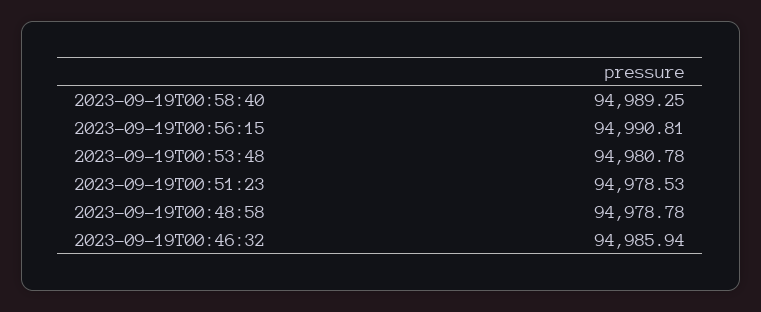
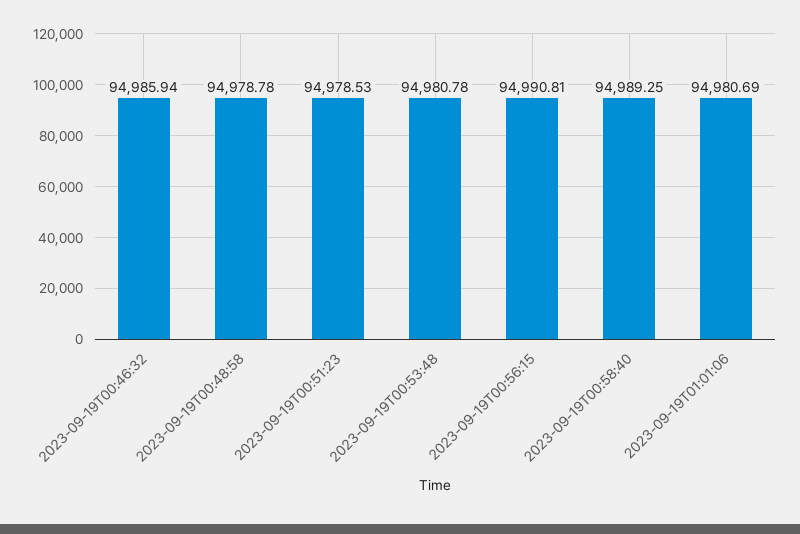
2023-09-19T01:01:06: none -> 94980.69

